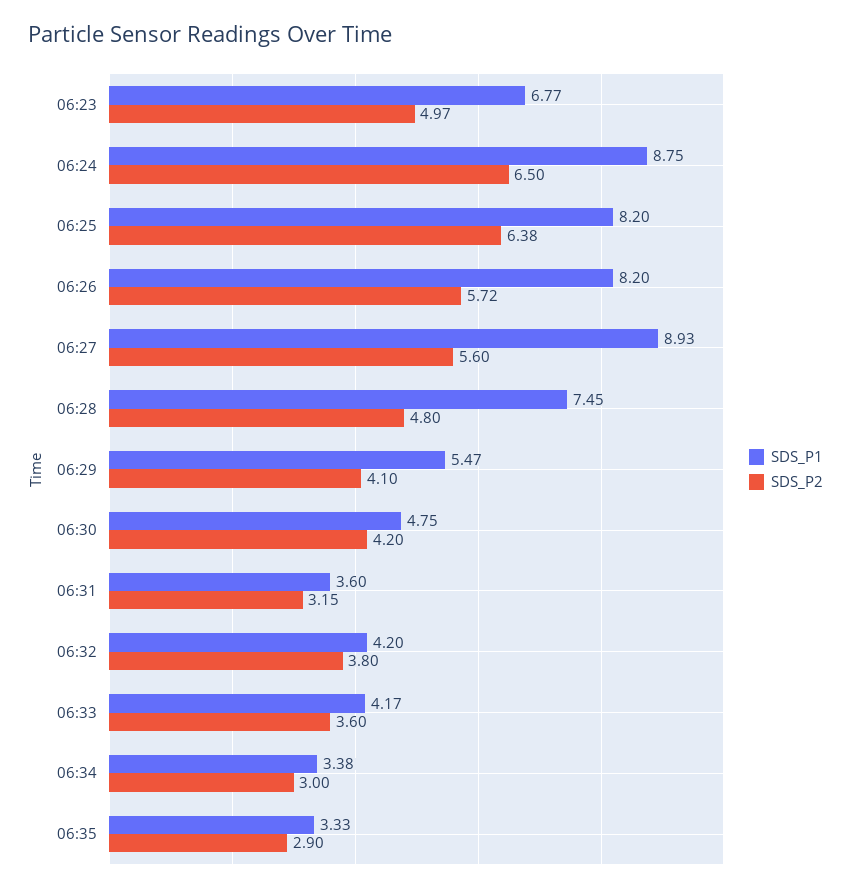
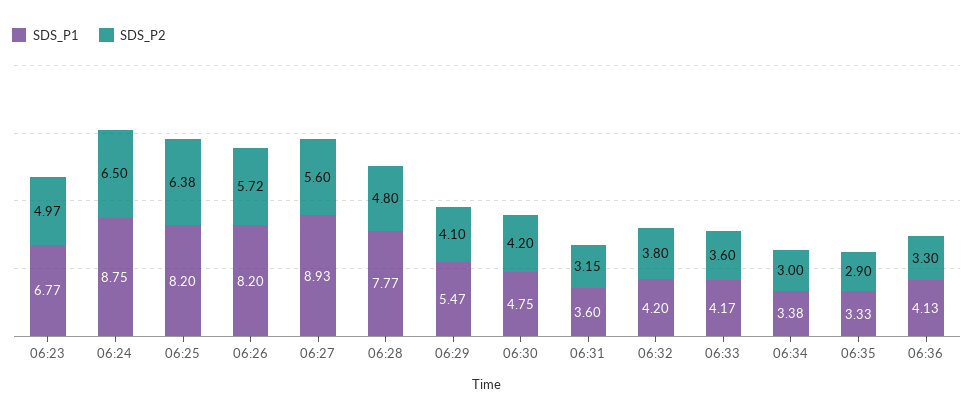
SDS_P1, 06:28: 7.45 -> 7.77
SDS_P1, 06:36: none -> 4.13
SDS_P2, 06:36: none -> 3.3

